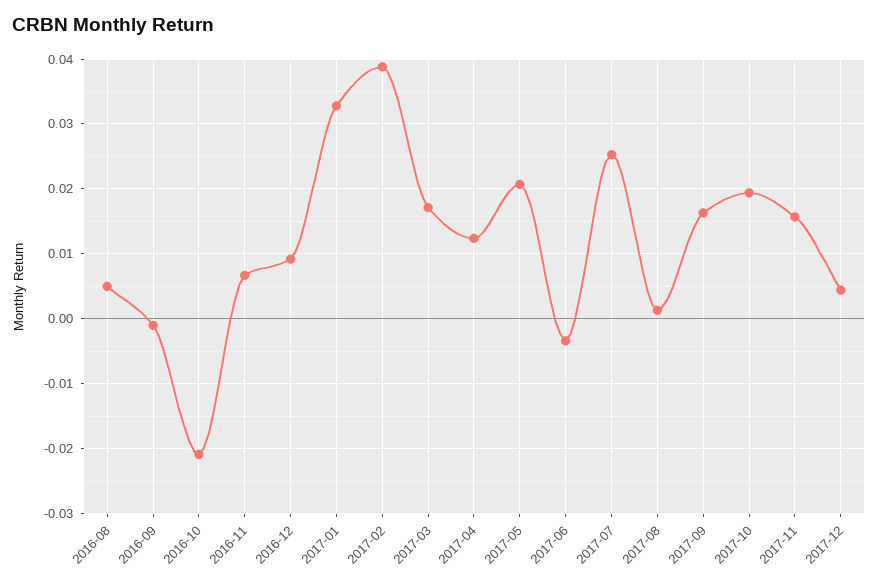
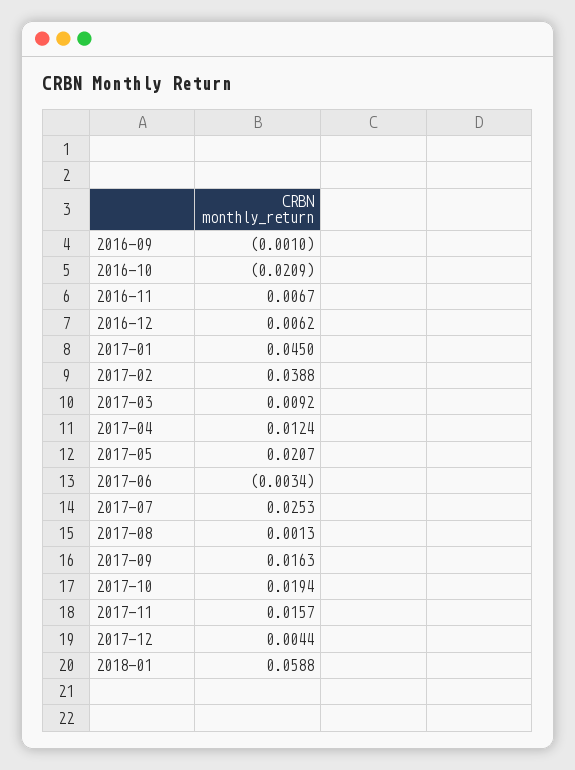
2016-08: 0.005 -> none
2016-12: 0.009 -> 0.0062
2017-01: 0.033 -> 0.045
2017-03: 0.017 -> 0.0092
2018-01: none -> 0.0588

